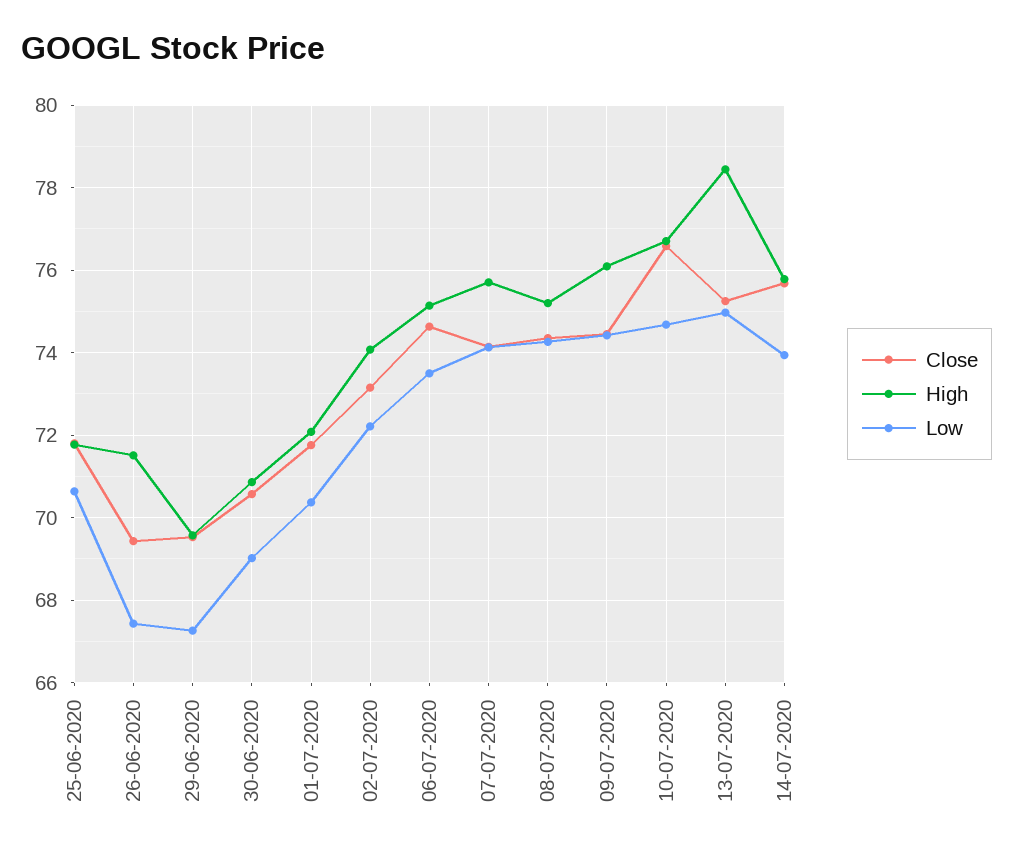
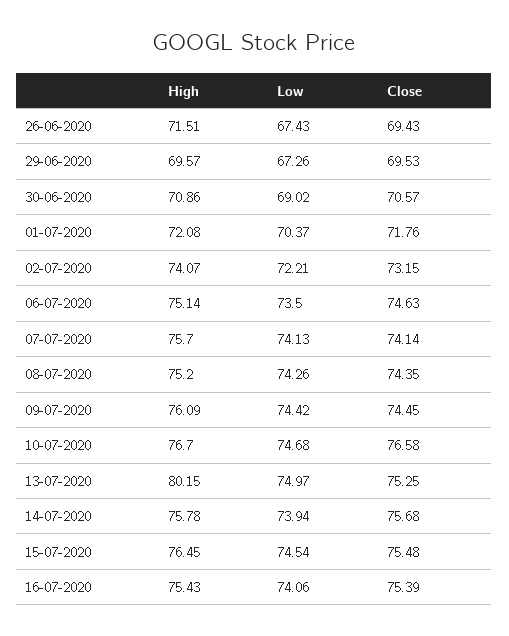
Close, 25-06-2020: 71.8 -> none
High, 25-06-2020: 71.8 -> none
Low, 25-06-2020: 70.6 -> none
High, 13-07-2020: 78.4 -> 80.15
High, 15-07-2020: none -> 76.45
Low, 15-07-2020: none -> 74.54
Close, 15-07-2020: none -> 75.48
High, 16-07-2020: none -> 75.43
Low, 16-07-2020: none -> 74.06
Close, 16-07-2020: none -> 75.39

